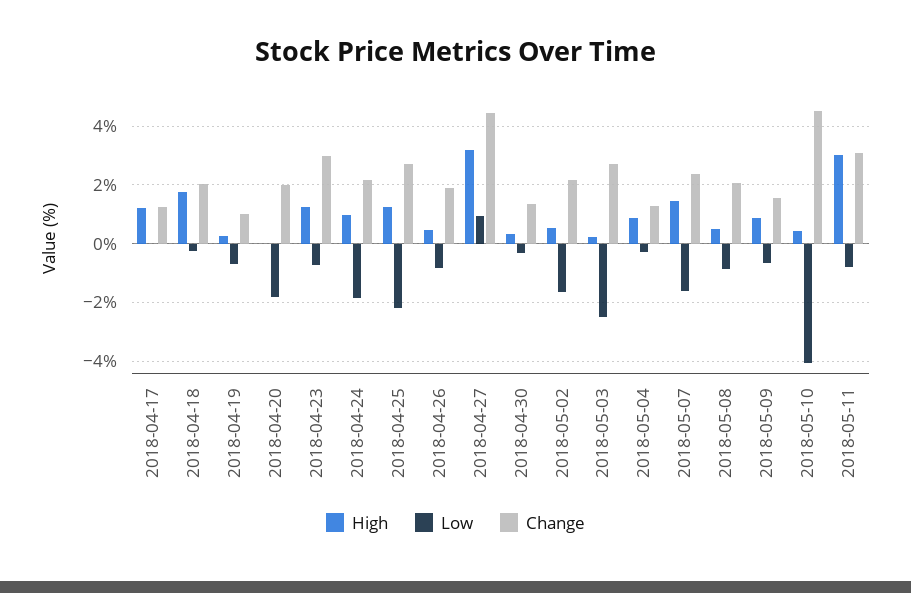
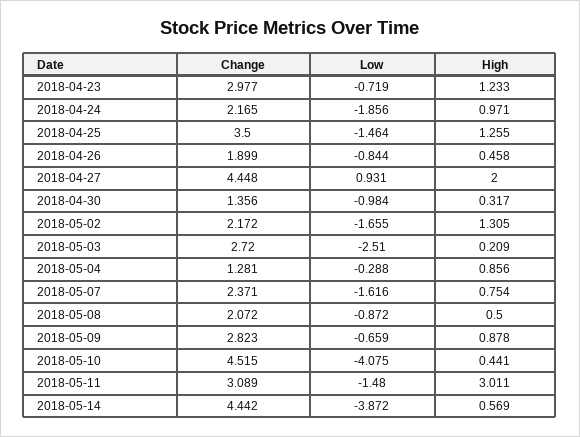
High, 2018-04-17: 1.25 -> none
Low, 2018-04-17: 0 -> none
Change, 2018-04-17: 1.25 -> none
High, 2018-04-18: 1.75 -> none
Low, 2018-04-18: -0.25 -> none
Change, 2018-04-18: 2 -> none
High, 2018-04-19: 0.25 -> none
Low, 2018-04-19: -0.75 -> none
Change, 2018-04-19: 1 -> none
High, 2018-04-20: 0 -> none
Low, 2018-04-20: -1.75 -> none
Change, 2018-04-20: 2 -> none
Low, 2018-04-25: -2.25 -> -1.464
Change, 2018-04-25: 2.75 -> 3.5
High, 2018-04-27: 3.25 -> 2
Low, 2018-04-30: -0.25 -> -0.984
High, 2018-05-02: 0.5 -> 1.305
High, 2018-05-07: 1.5 -> 0.754
Change, 2018-05-09: 1.5 -> 2.823
Low, 2018-05-11: -0.75 -> -1.48
Change, 2018-05-14: none -> 4.442
Low, 2018-05-14: none -> -3.872
High, 2018-05-14: none -> 0.569

